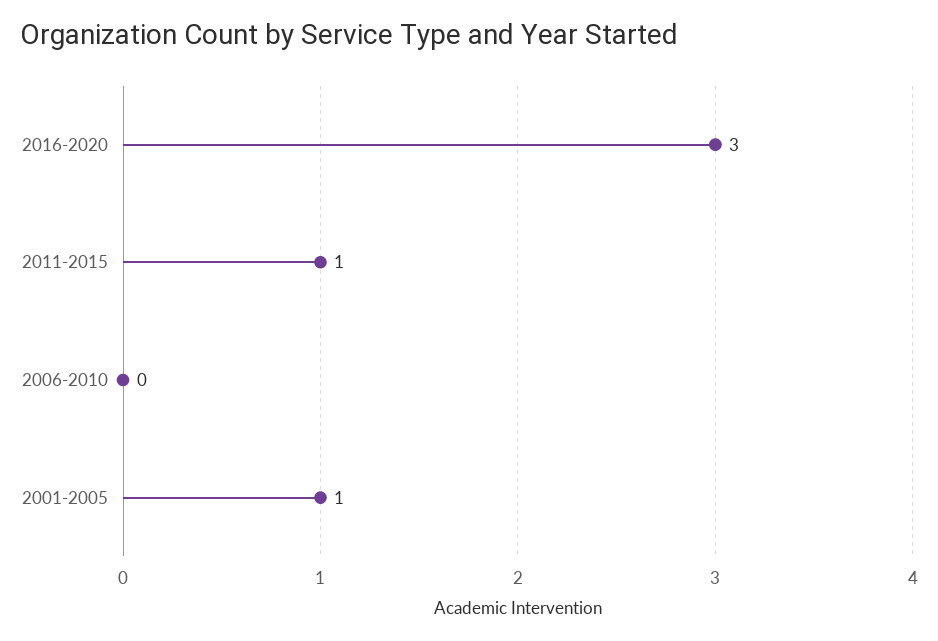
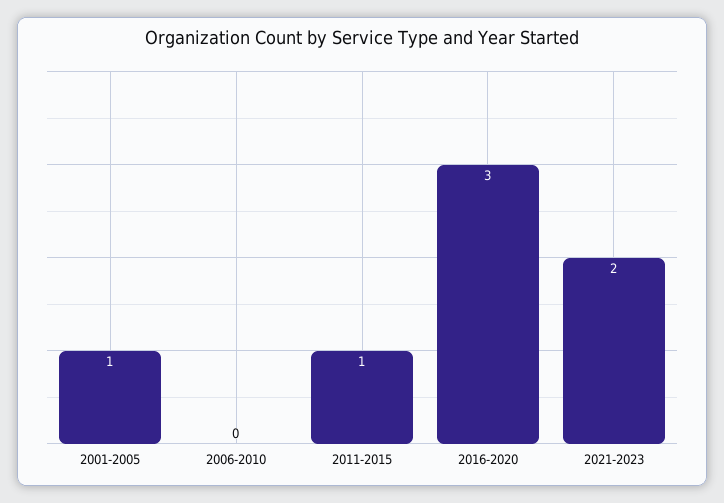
2021-2023: none -> 2

